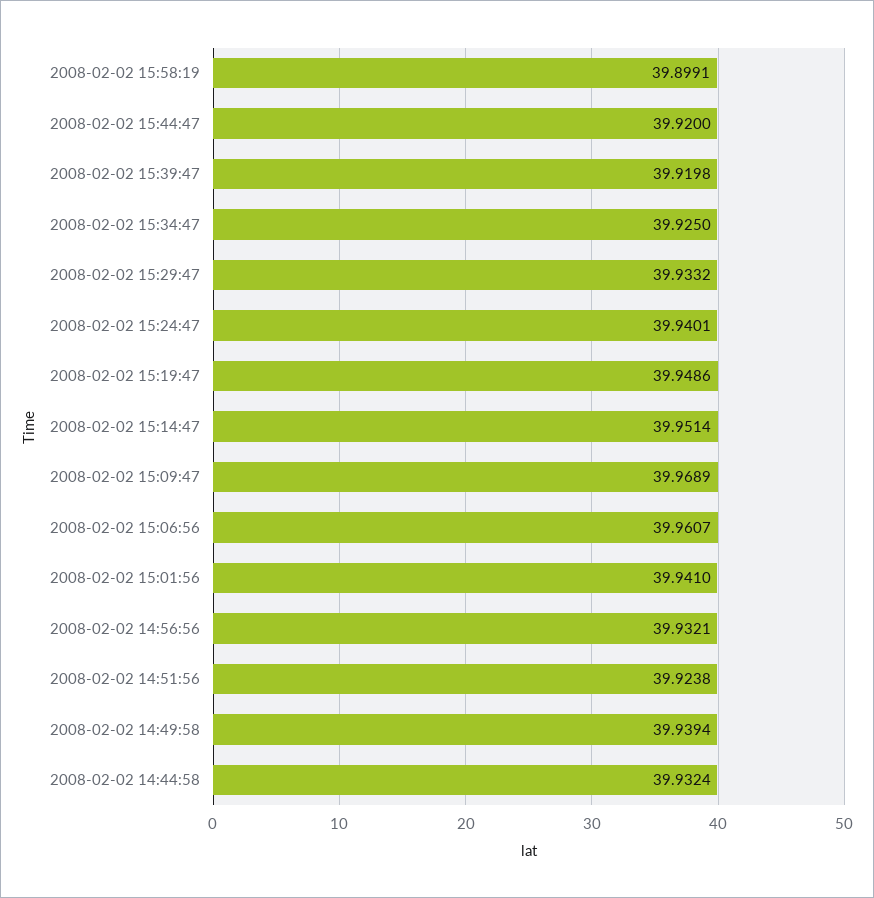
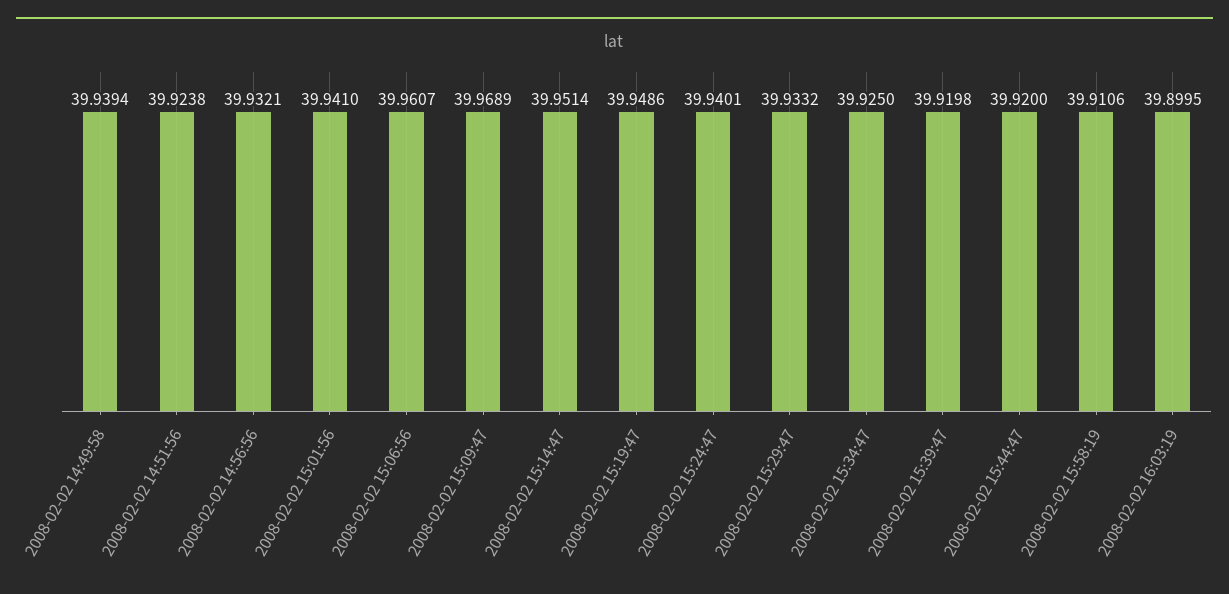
2008-02-02 15:58:19: 39.8991 -> 39.9106
2008-02-02 14:44:58: 39.9324 -> none
2008-02-02 16:03:19: none -> 39.8995

